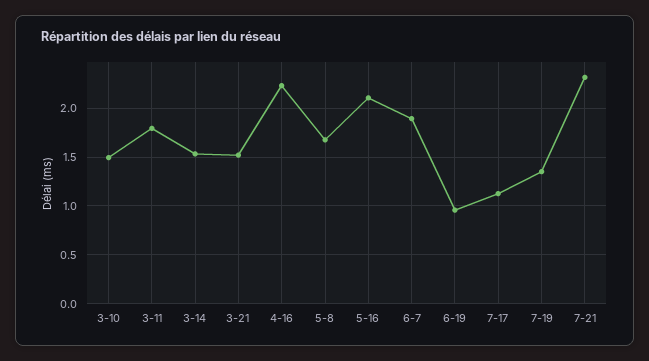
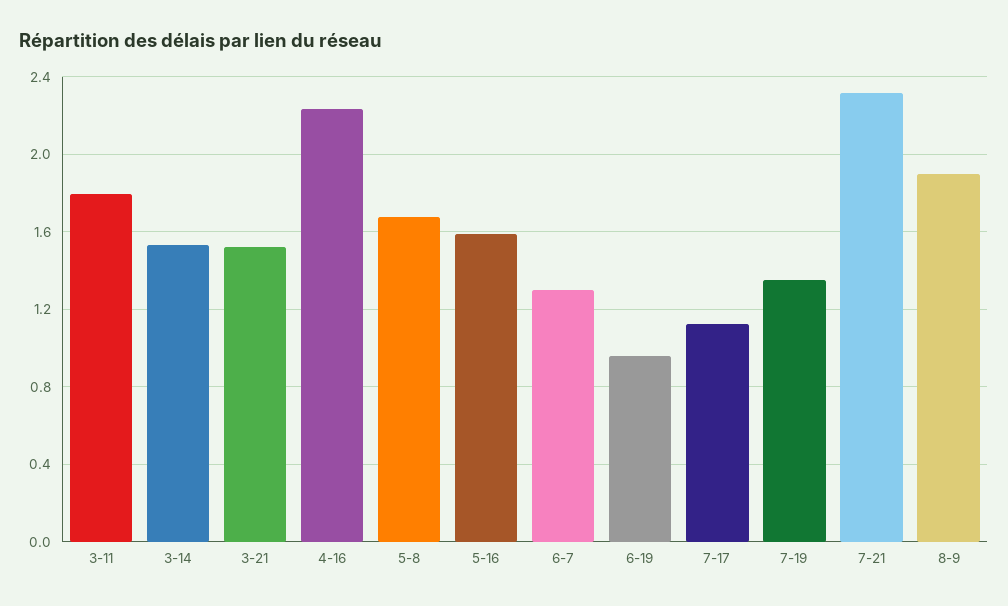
3-10: 1.5 -> none
5-16: 2.1 -> 1.6
6-7: 1.9 -> 1.3
8-9: none -> 1.9

